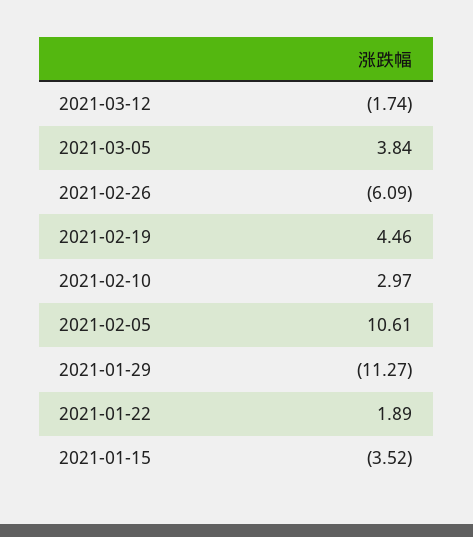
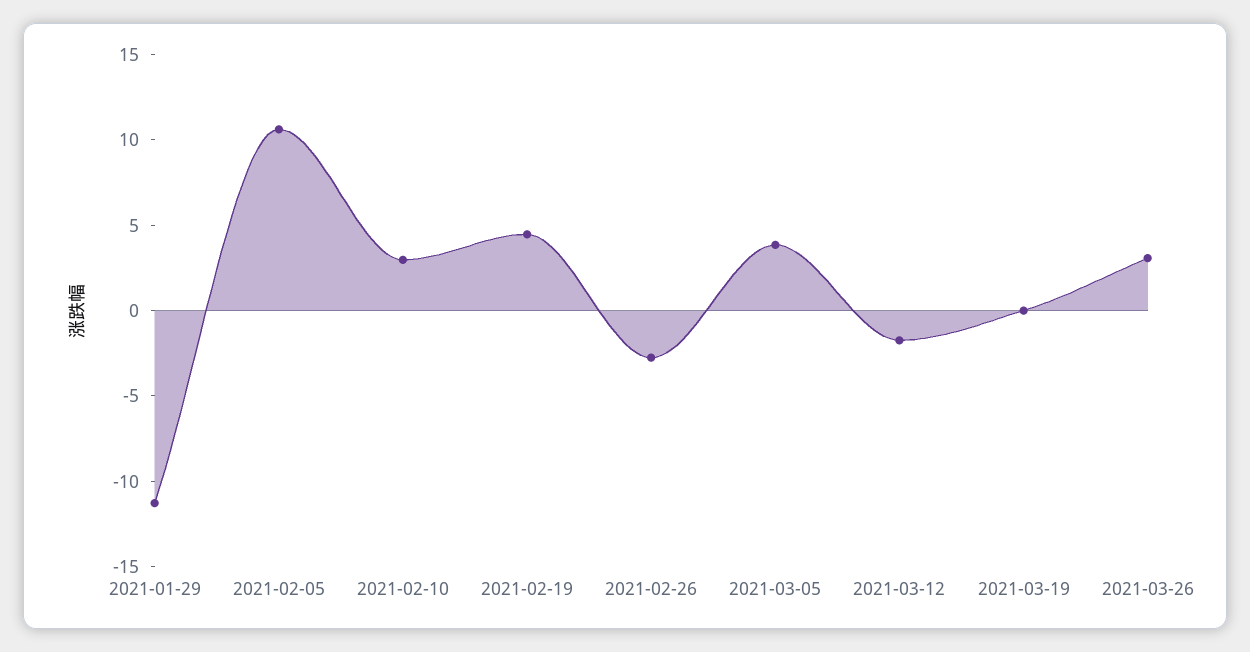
2021-02-26: -6.09 -> -3
2021-01-22: 1.89 -> none
2021-01-15: -3.52 -> none
2021-03-19: none -> 0
2021-03-26: none -> 3

